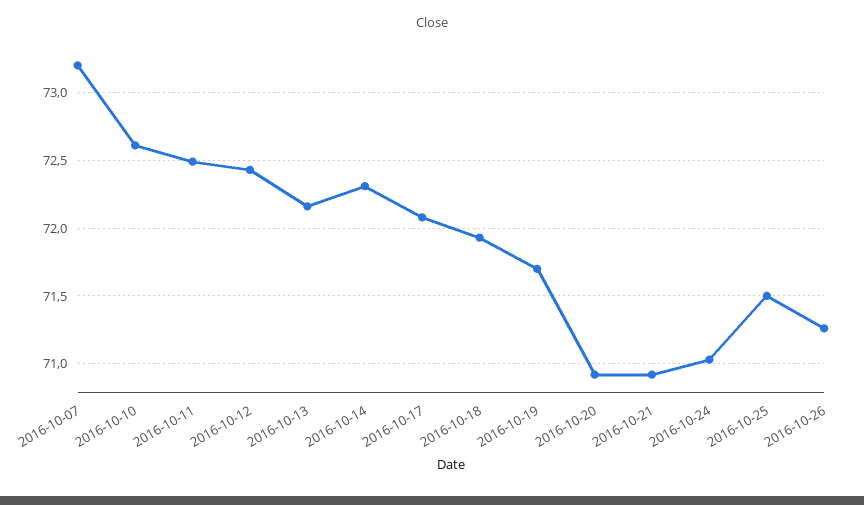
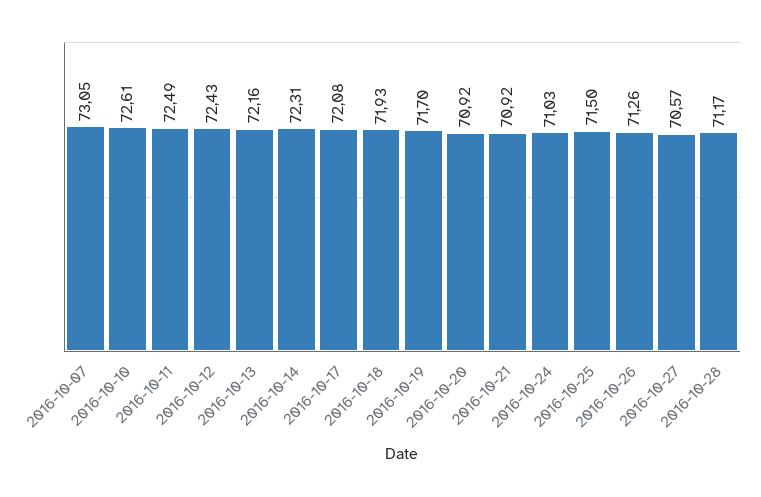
2016-10-07: 73.2 -> 73.05
2016-10-27: none -> 70.57
2016-10-28: none -> 71.17

